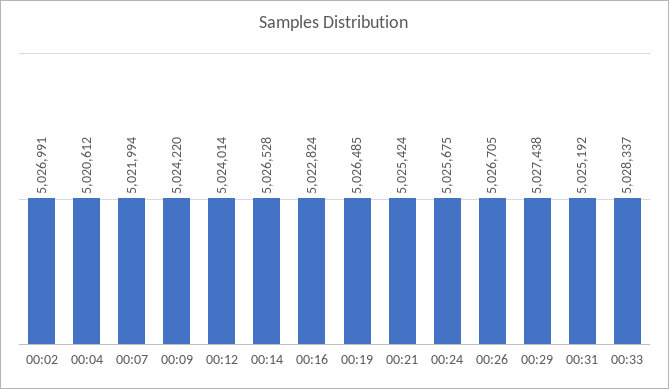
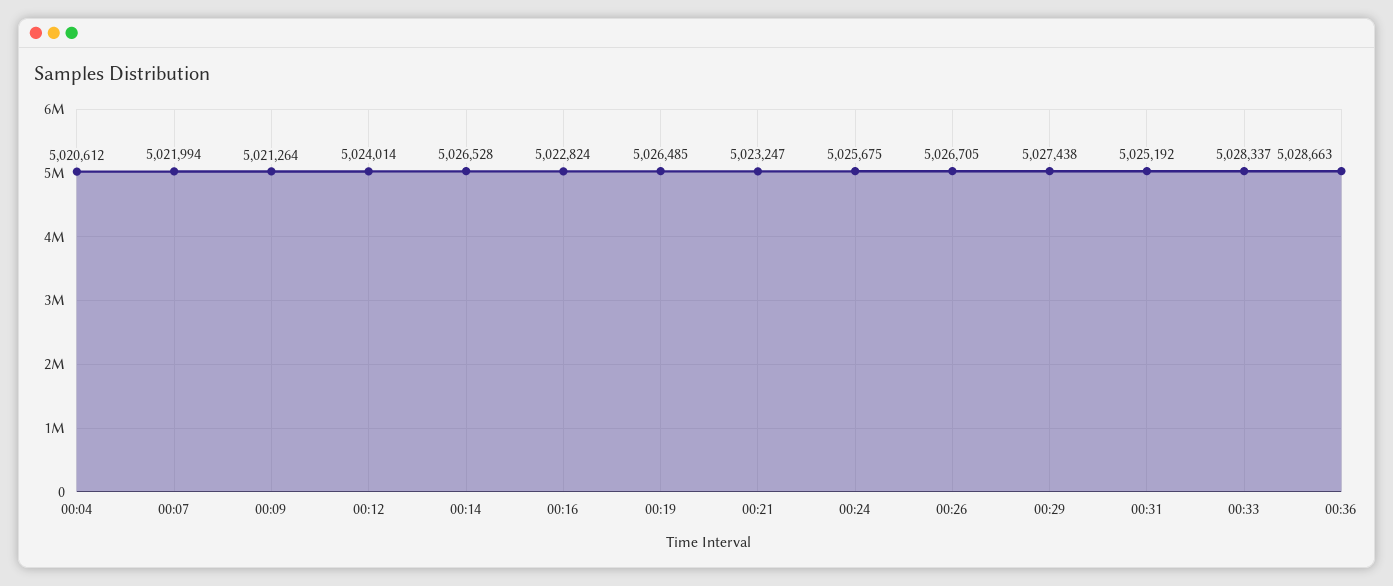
00:02: 5026991 -> none
00:09: 5024220 -> 5021264
00:21: 5025424 -> 5023247
00:36: none -> 5028663

